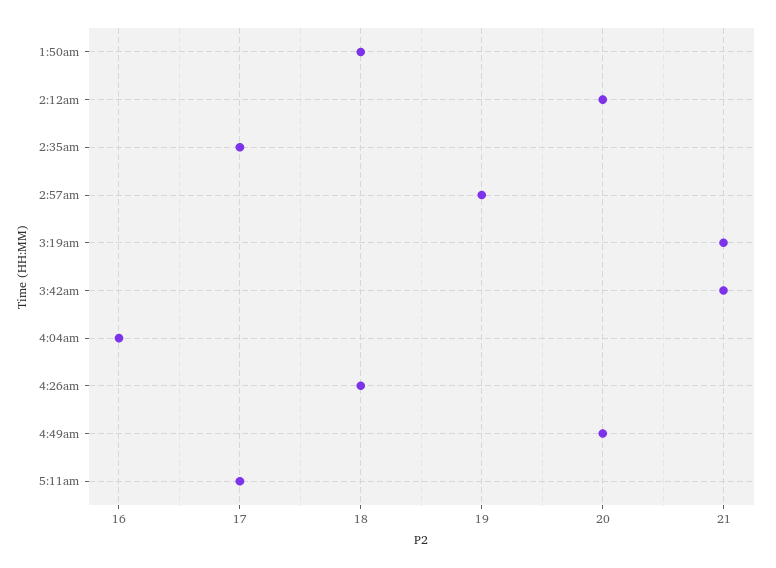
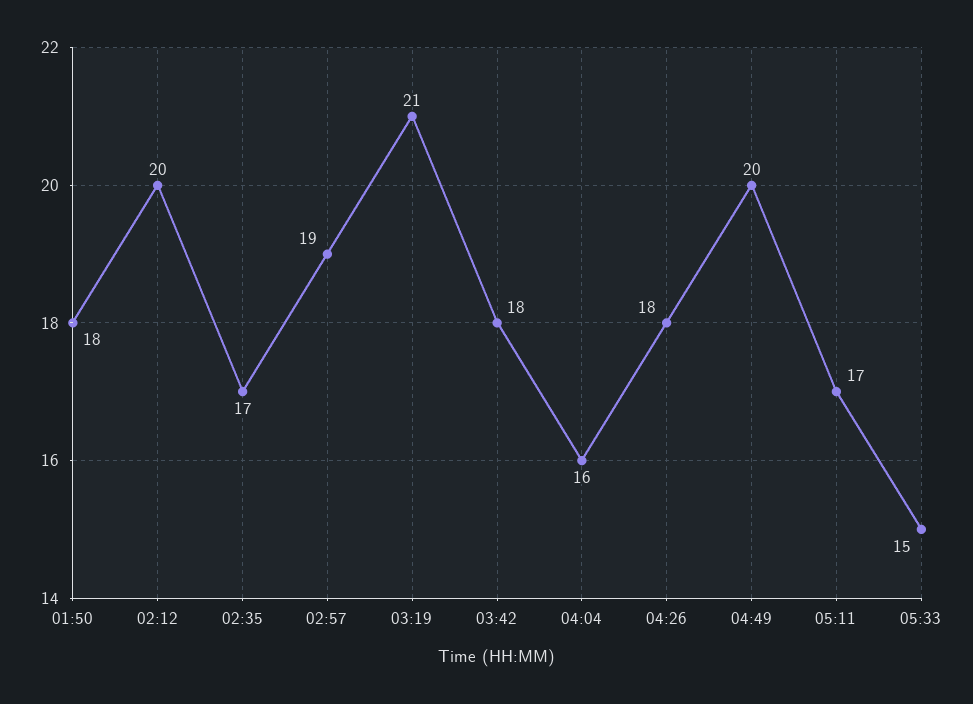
3:42am: 21 -> 18
05:33: none -> 15

